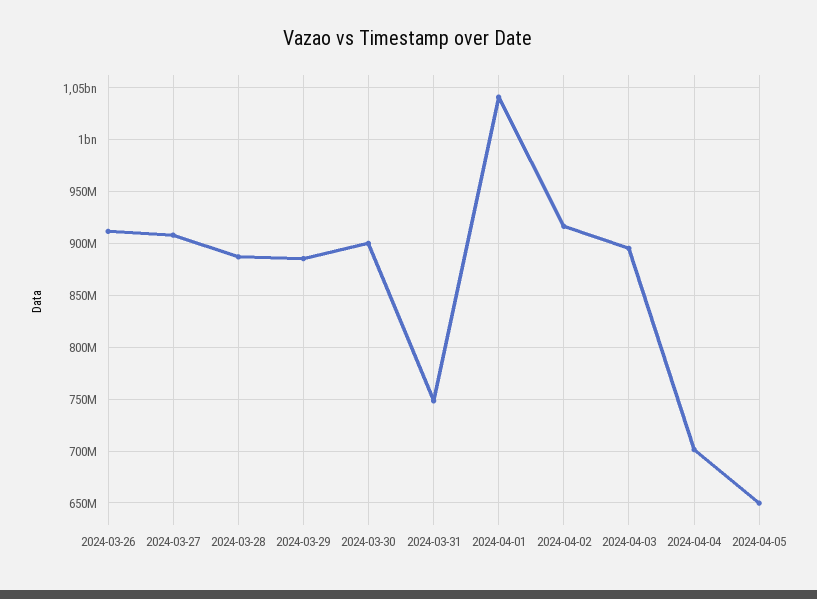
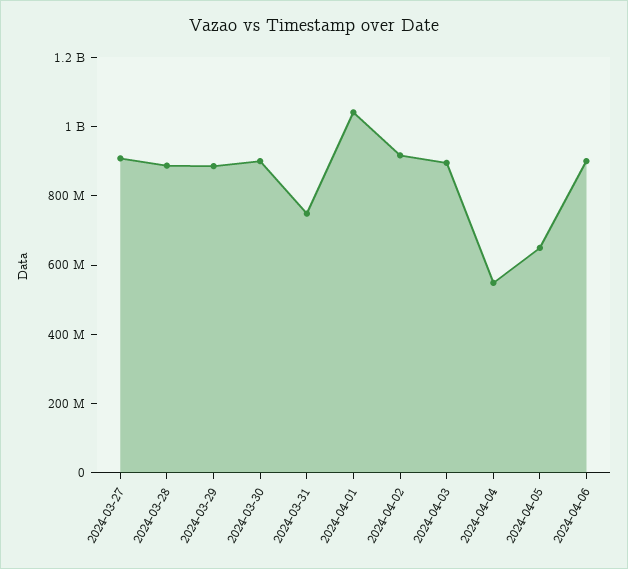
2024-03-26: 910000000 -> none
2024-04-04: 700000000 -> 550000000
2024-04-06: none -> 900000000

